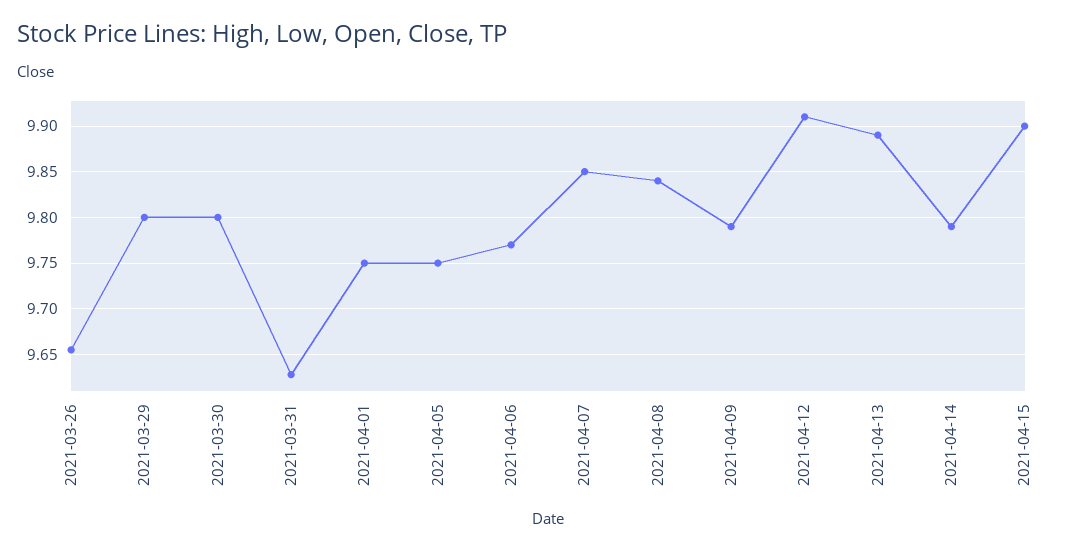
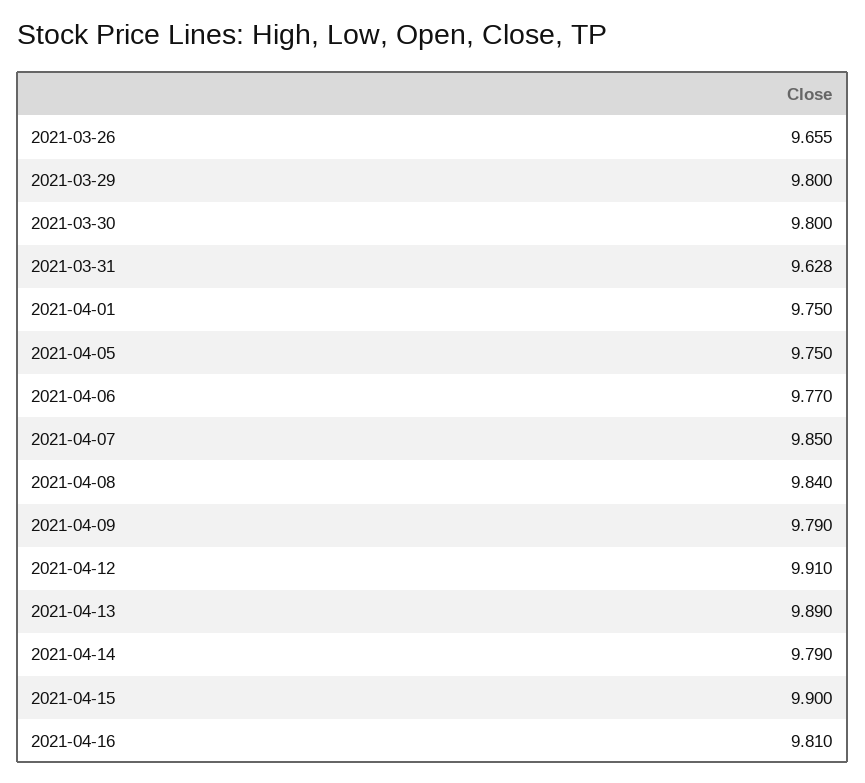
2021-04-16: none -> 9.81

